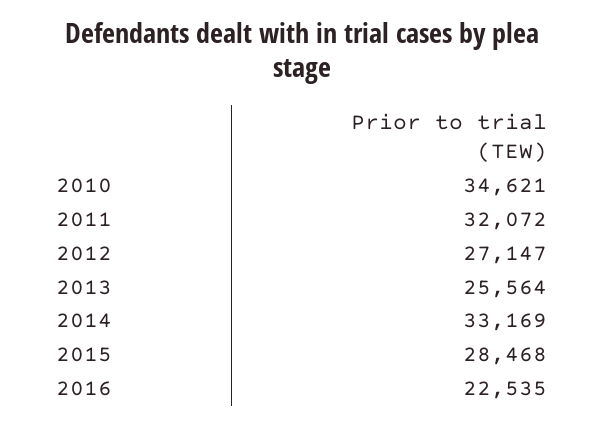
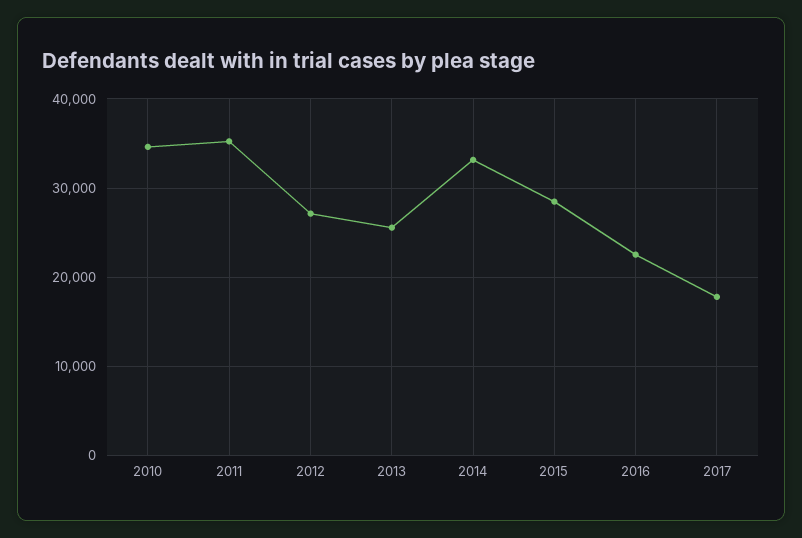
2011: 32072 -> 35000
2017: none -> 18000

